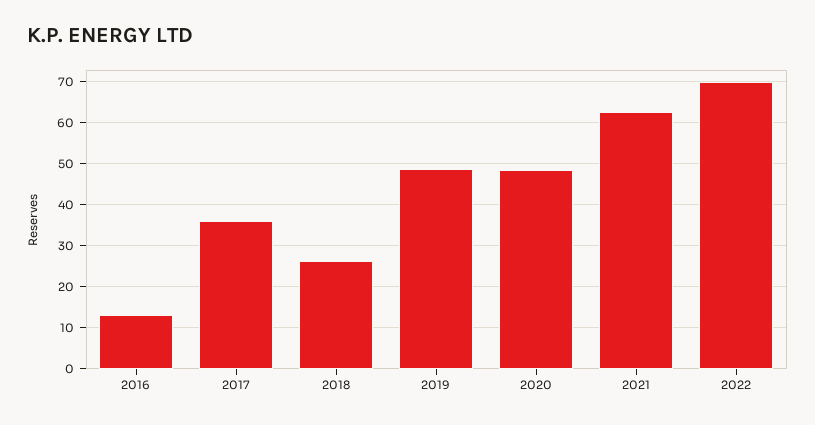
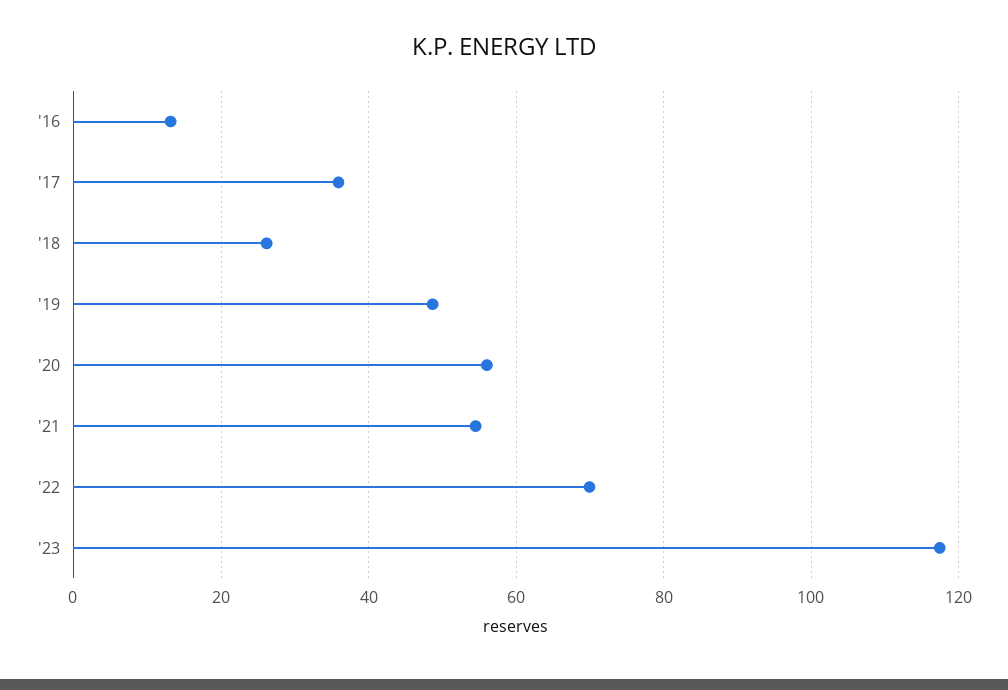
2020: 48 -> 56
2021: 62 -> 54
'23: none -> 118

